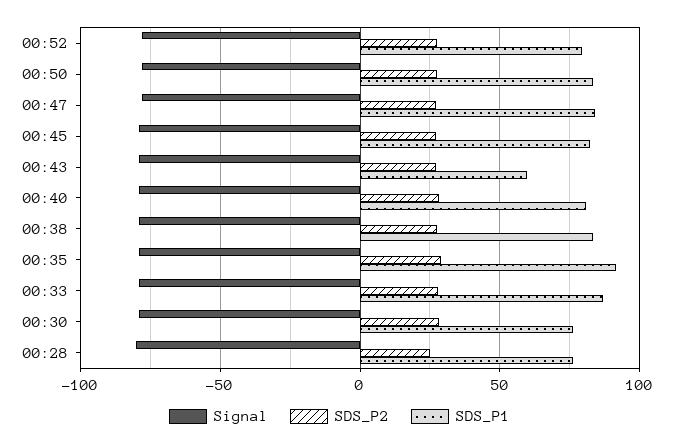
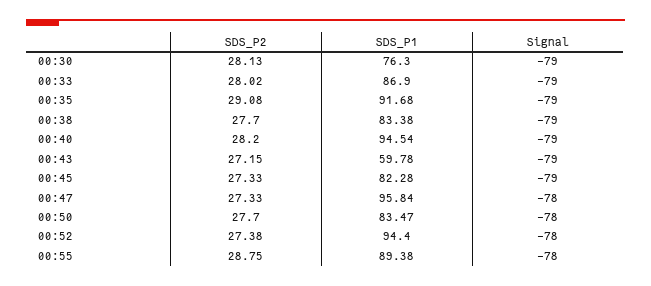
SDS_P1, 00:52: 80 -> 94.4
SDS_P1, 00:47: 85 -> 95.84
SDS_P1, 00:40: 80 -> 94.54
Signal, 00:28: -80 -> none
SDS_P2, 00:28: 25 -> none
SDS_P1, 00:28: 75 -> none
SDS_P2, 00:55: none -> 28.75
SDS_P1, 00:55: none -> 89.38
Signal, 00:55: none -> -78

